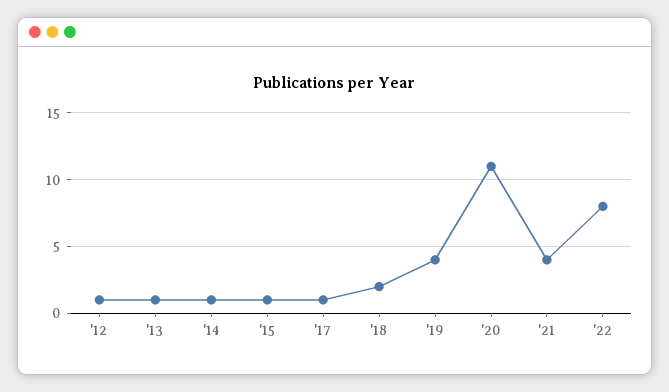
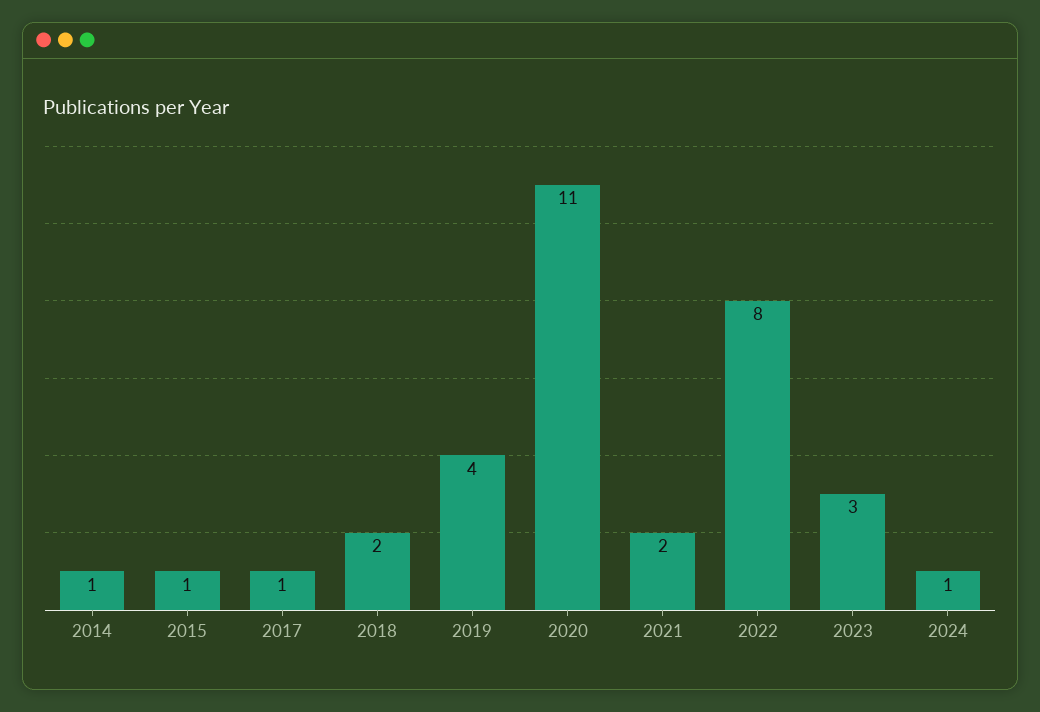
'12: 1 -> none
'13: 1 -> none
'21: 4 -> 2
2023: none -> 3
2024: none -> 1

